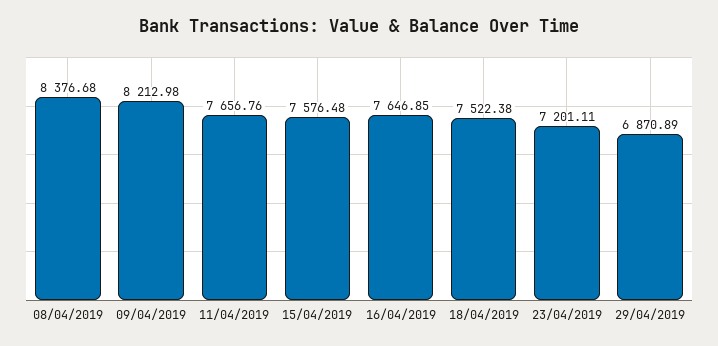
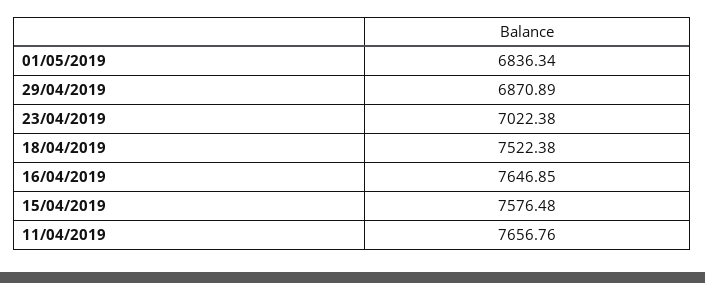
08/04/2019: 8376.68 -> none
09/04/2019: 8212.98 -> none
23/04/2019: 7201.11 -> 7022.38
01/05/2019: none -> 6836.34

